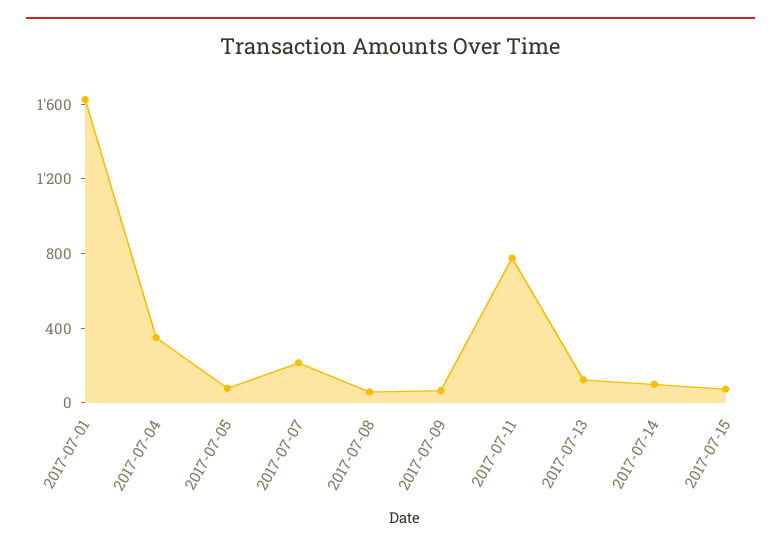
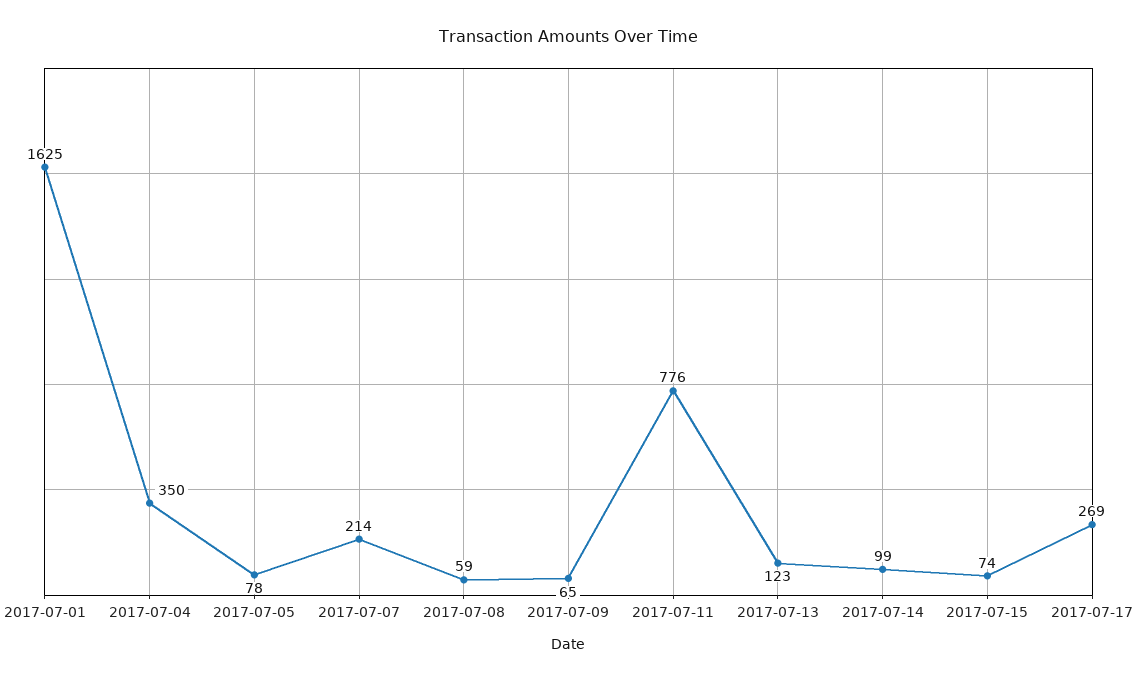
2017-07-17: none -> 269

